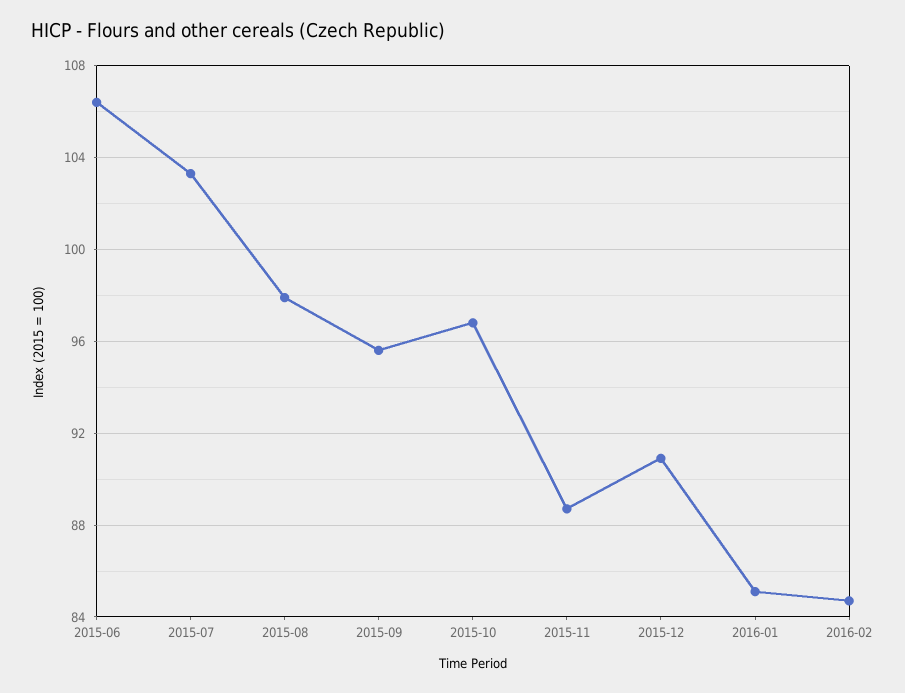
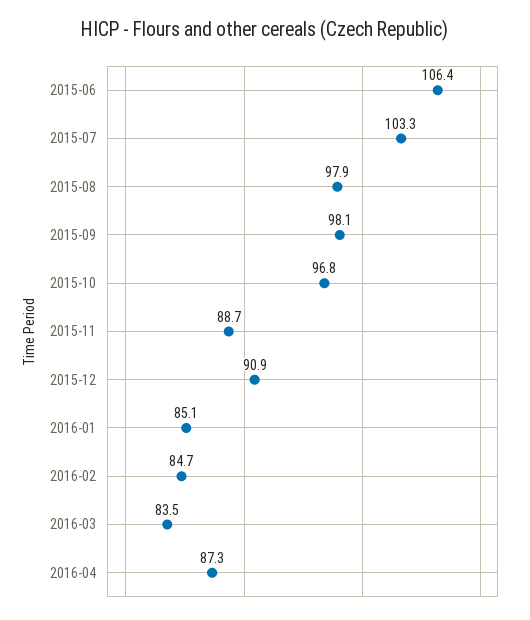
2015-09: 95.5 -> 98.1
2016-03: none -> 83.5
2016-04: none -> 87.3

